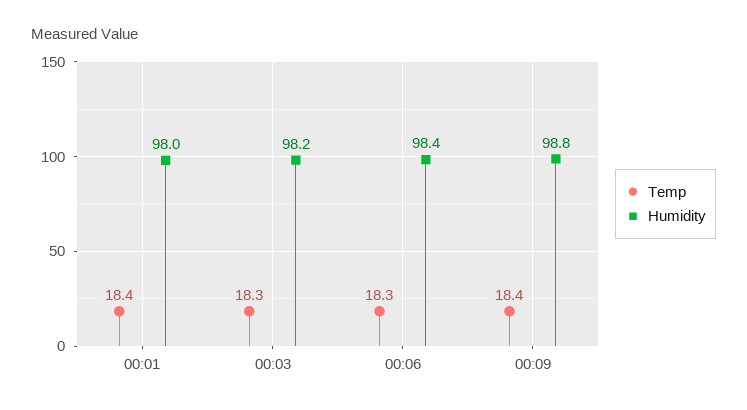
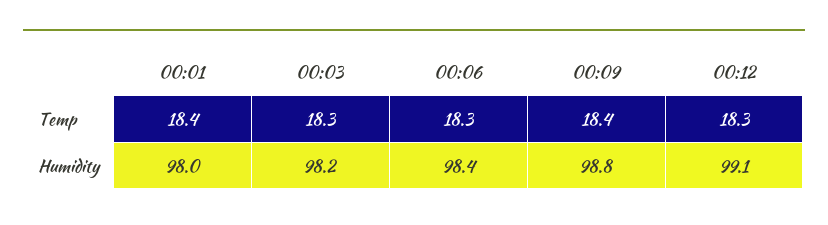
Temp, 00:12: none -> 18.3
Humidity, 00:12: none -> 99.1

